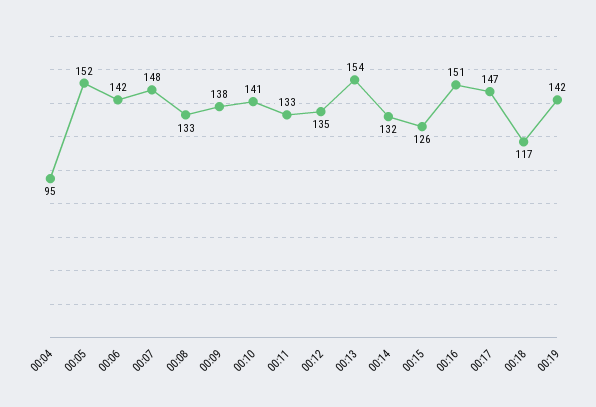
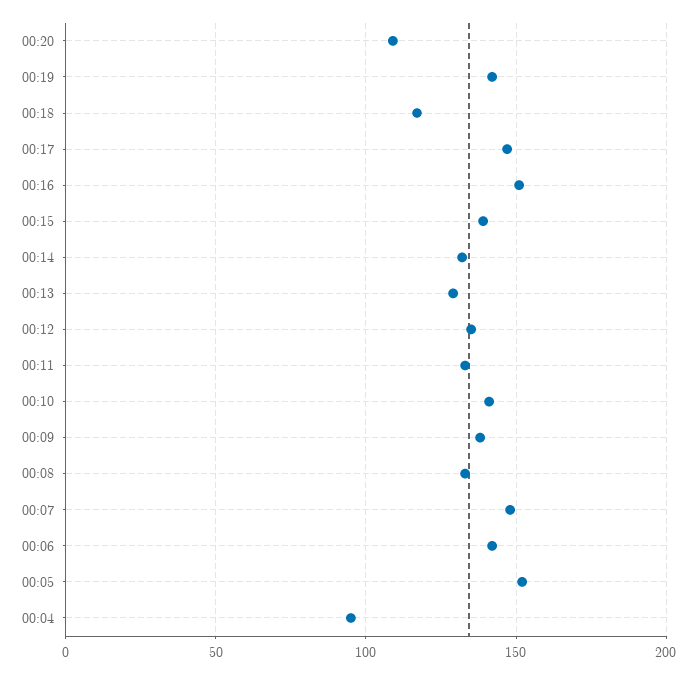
00:13: 154 -> 130
00:15: 126 -> 140
00:20: none -> 110

